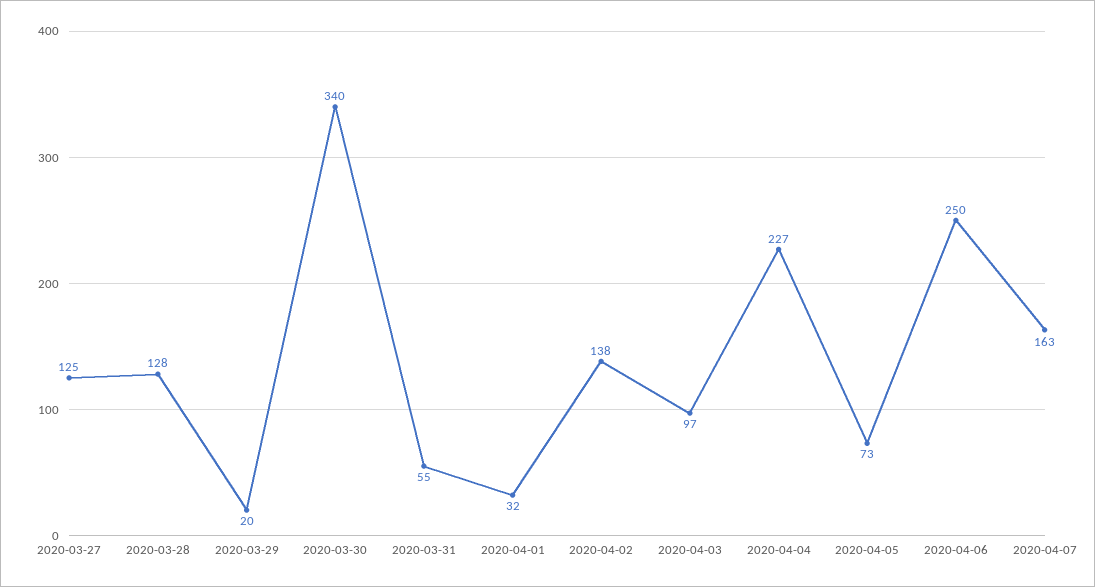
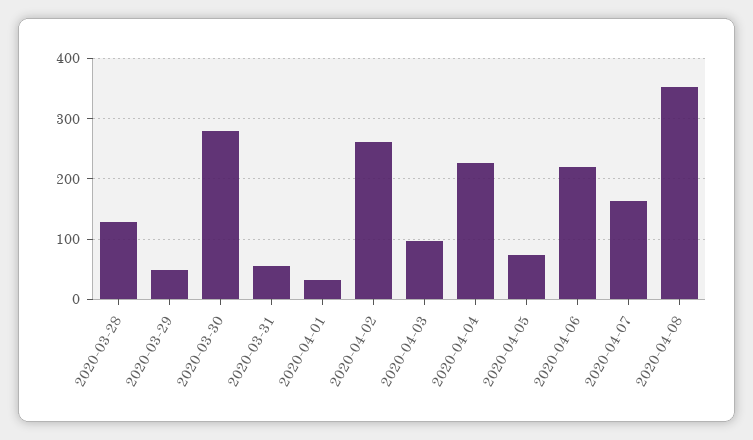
2020-03-27: 125 -> none
2020-03-29: 20 -> 50
2020-03-30: 340 -> 280
2020-04-02: 138 -> 260
2020-04-06: 250 -> 220
2020-04-08: none -> 350

